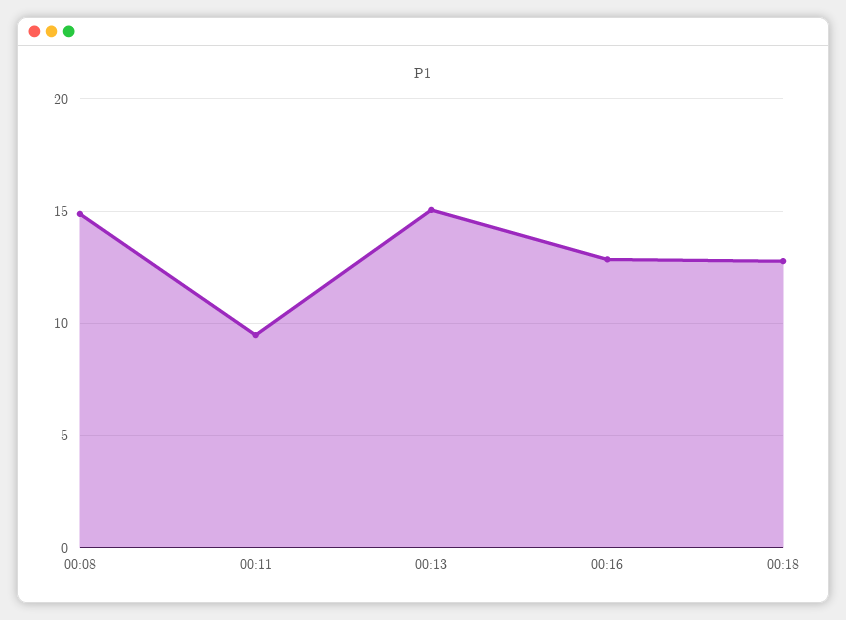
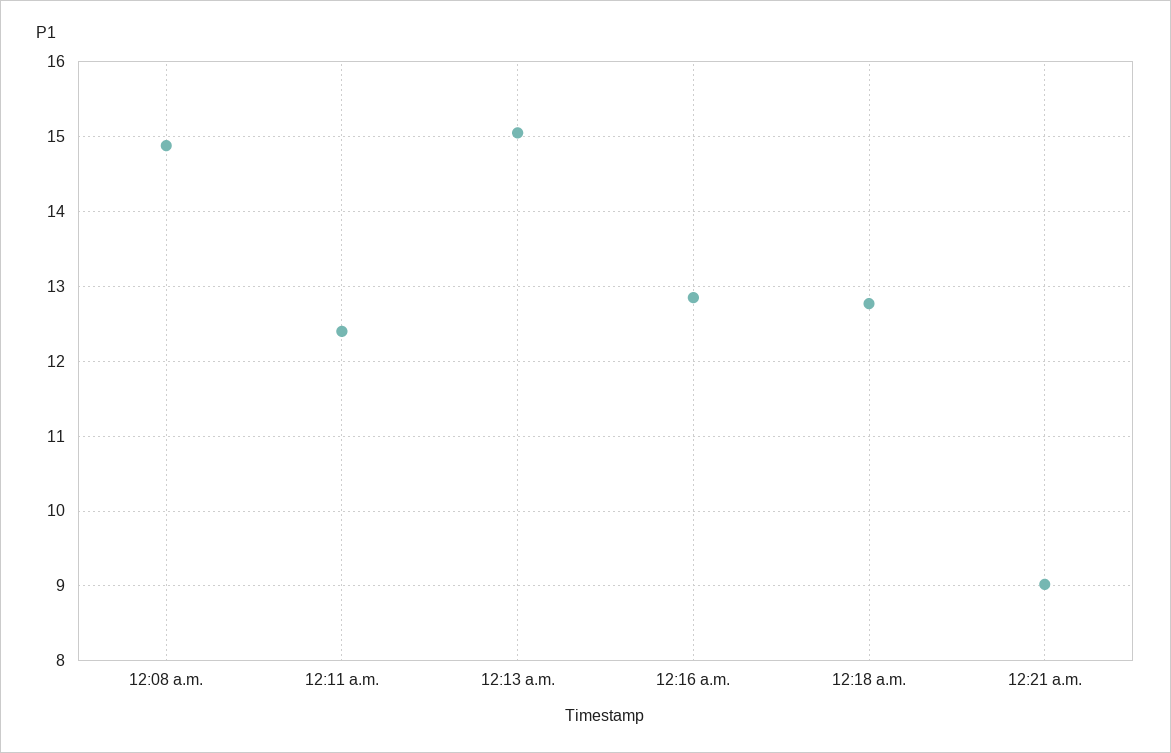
00:11: 9.5 -> 12.4
12:21 a.m.: none -> 9

